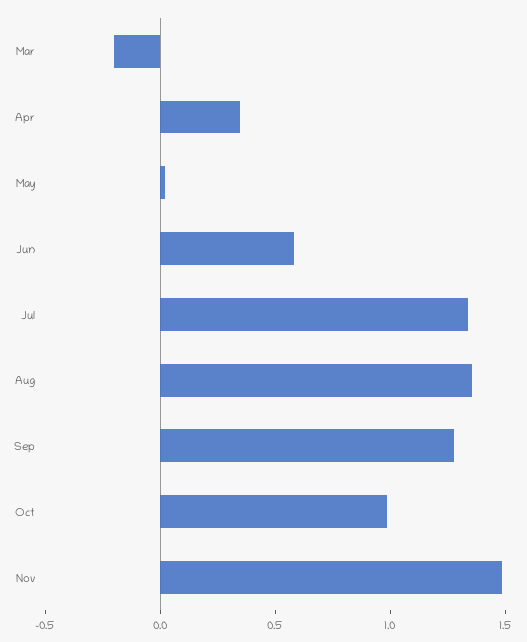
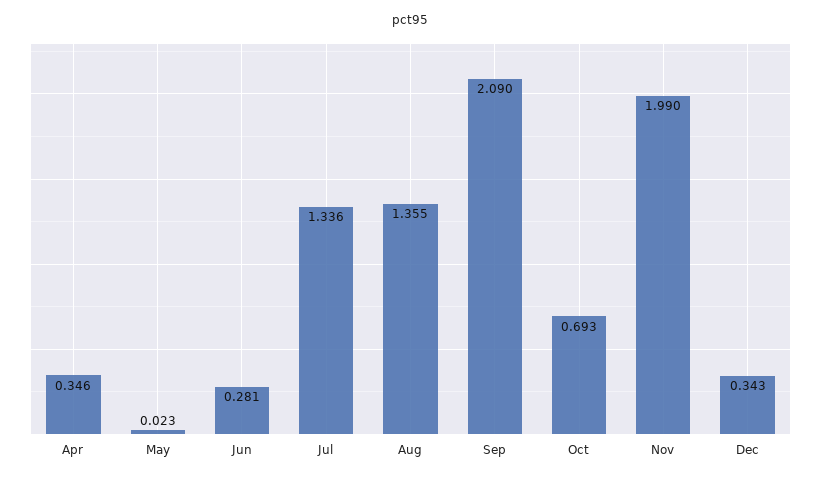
Mar: -0.2 -> none
Jun: 0.6 -> 0.281
Sep: 1.3 -> 2.09
Oct: 1 -> 0.693
Nov: 1.5 -> 1.99
Dec: none -> 0.343

